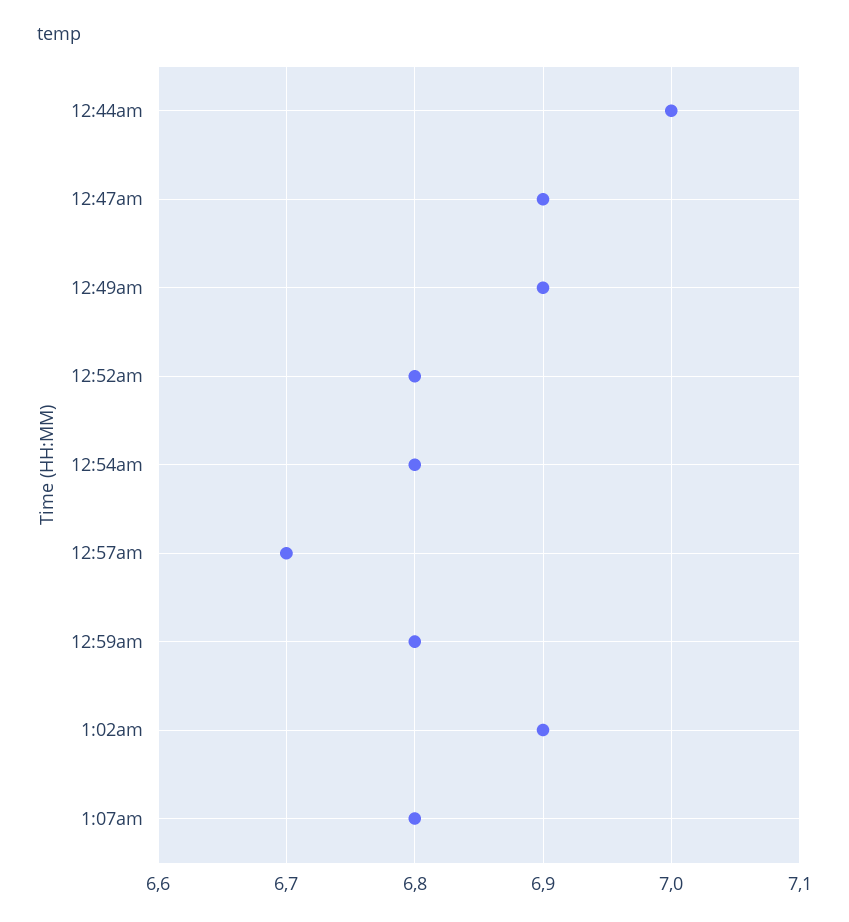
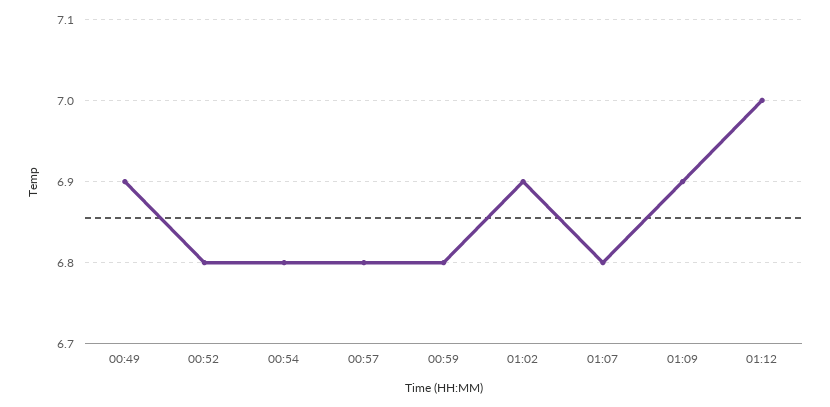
12:44am: 7 -> none
12:47am: 6.9 -> none
12:57am: 6.7 -> 6.8
01:09: none -> 6.9
01:12: none -> 7

